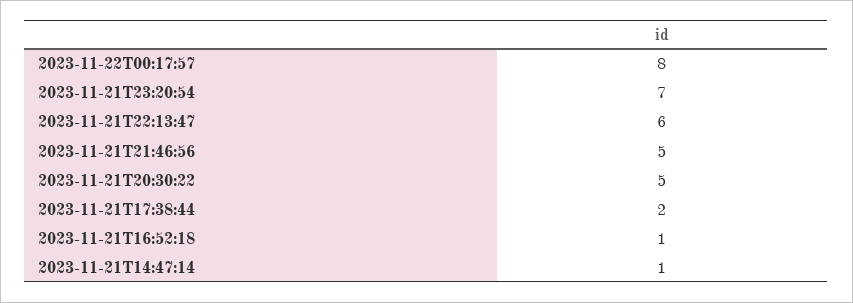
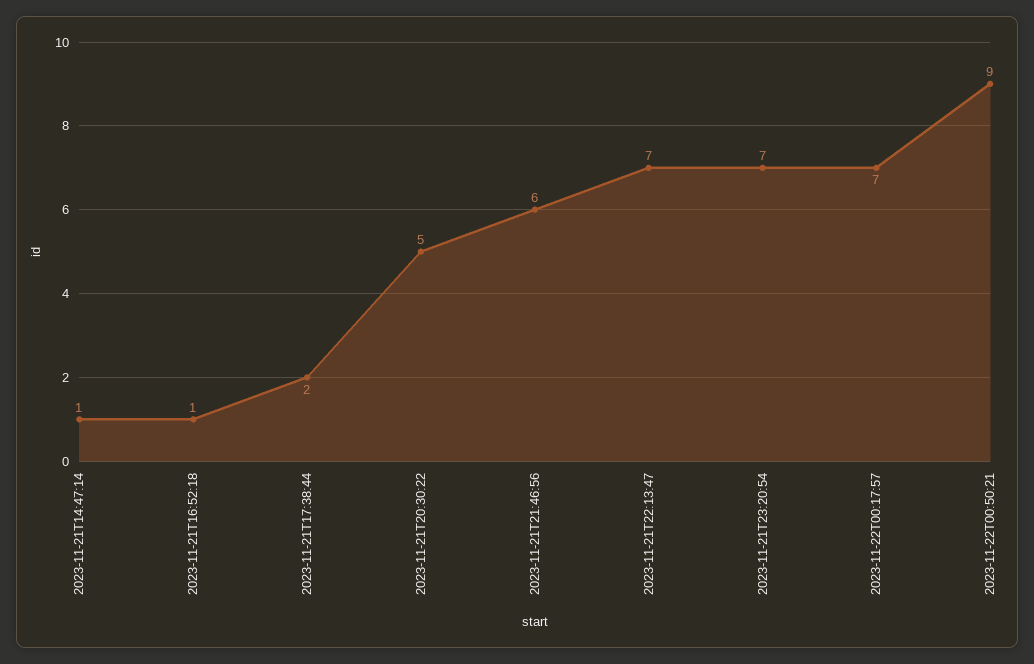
2023-11-22T00:17:57: 8 -> 7
2023-11-21T22:13:47: 6 -> 7
2023-11-21T21:46:56: 5 -> 6
2023-11-22T00:50:21: none -> 9

